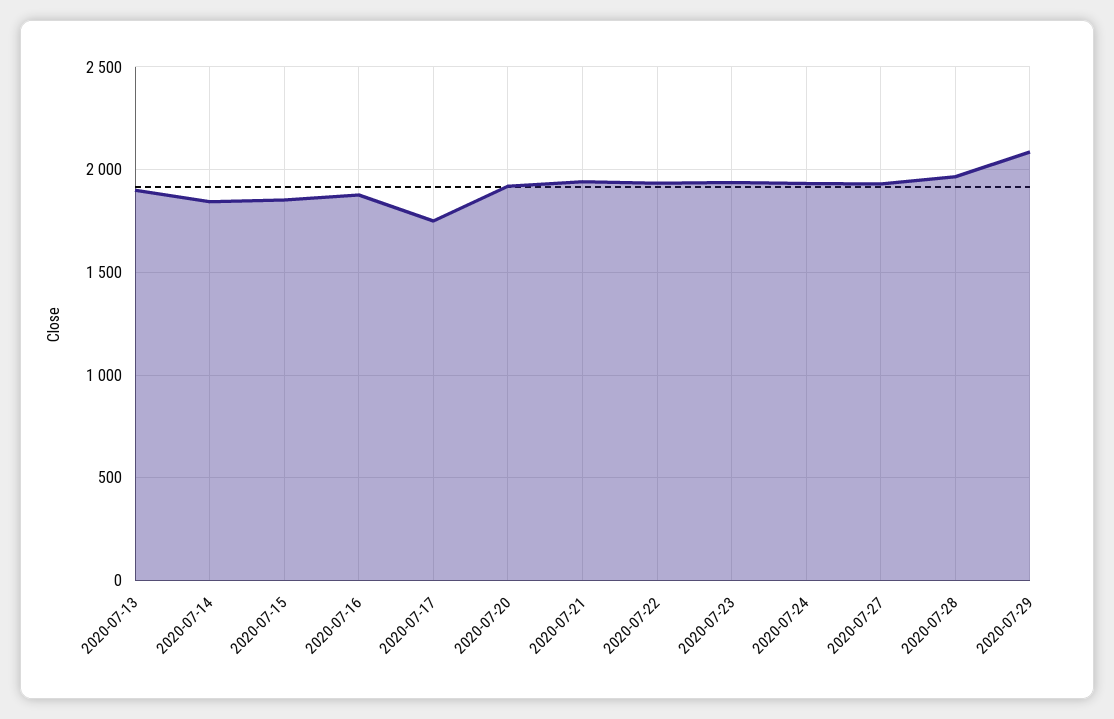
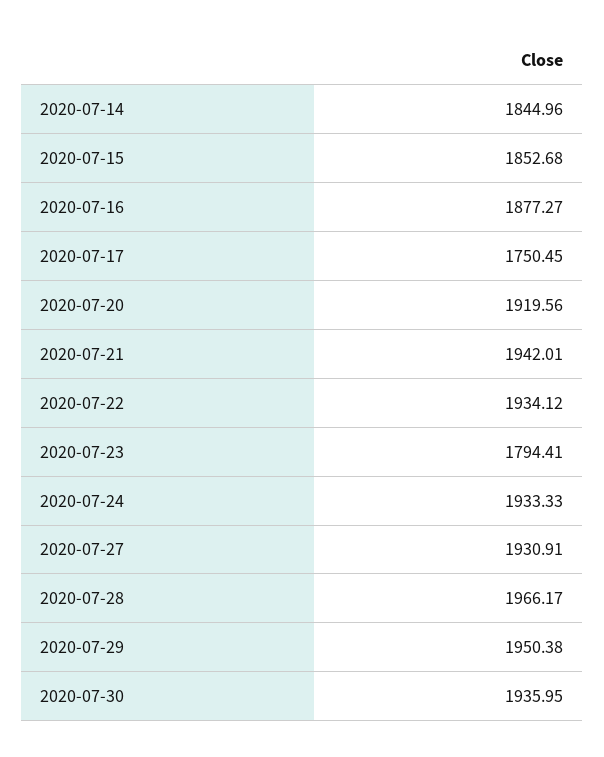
2020-07-13: 1900 -> none
2020-07-23: 1950 -> 1794.41
2020-07-29: 2100 -> 1950.38
2020-07-30: none -> 1935.95

